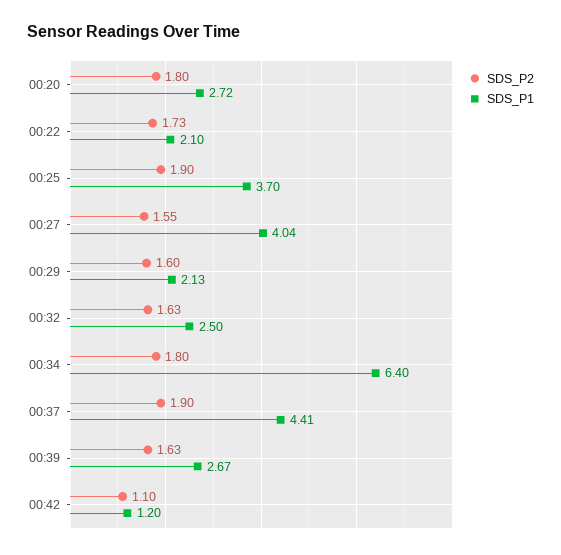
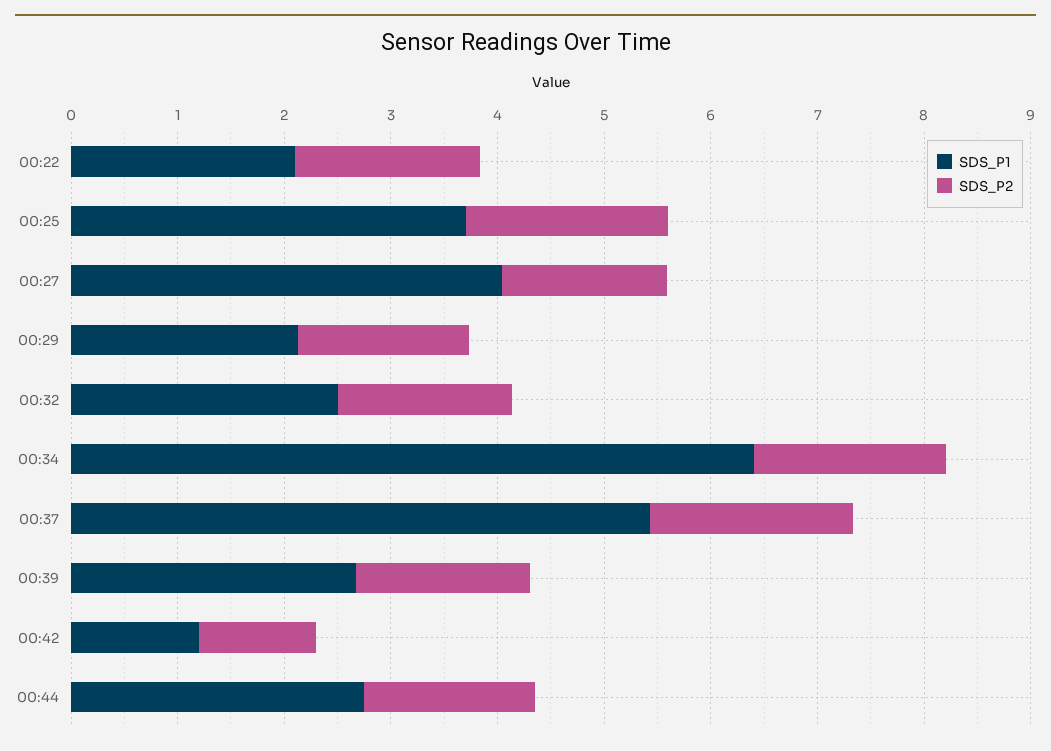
SDS_P2, 00:20: 1.8 -> none
SDS_P1, 00:20: 2.72 -> none
SDS_P1, 00:37: 4.41 -> 5.4
SDS_P1, 00:44: none -> 2.8
SDS_P2, 00:44: none -> 1.6

